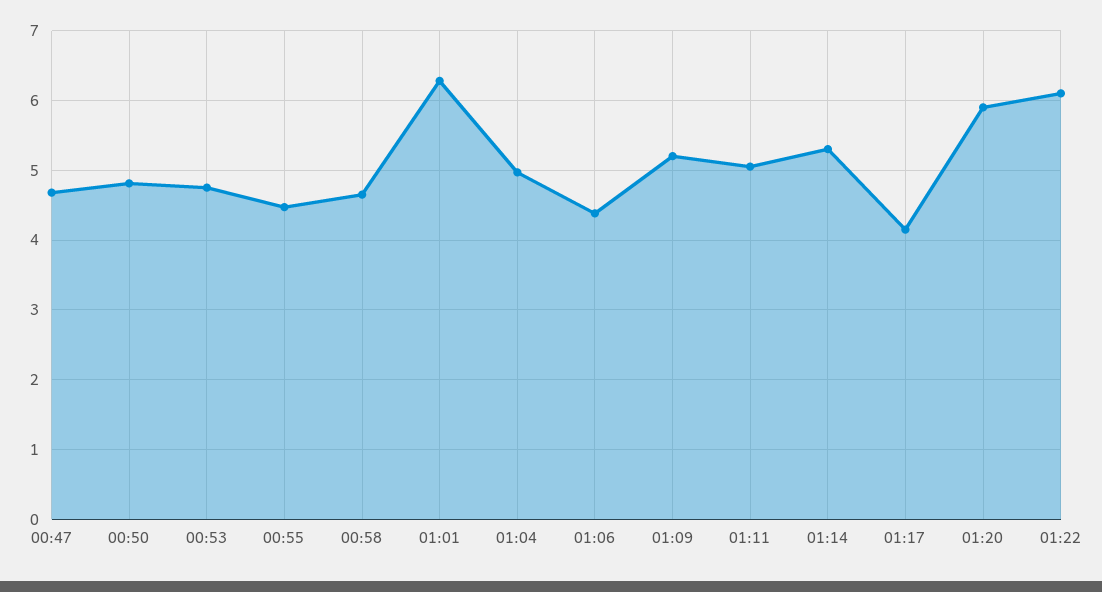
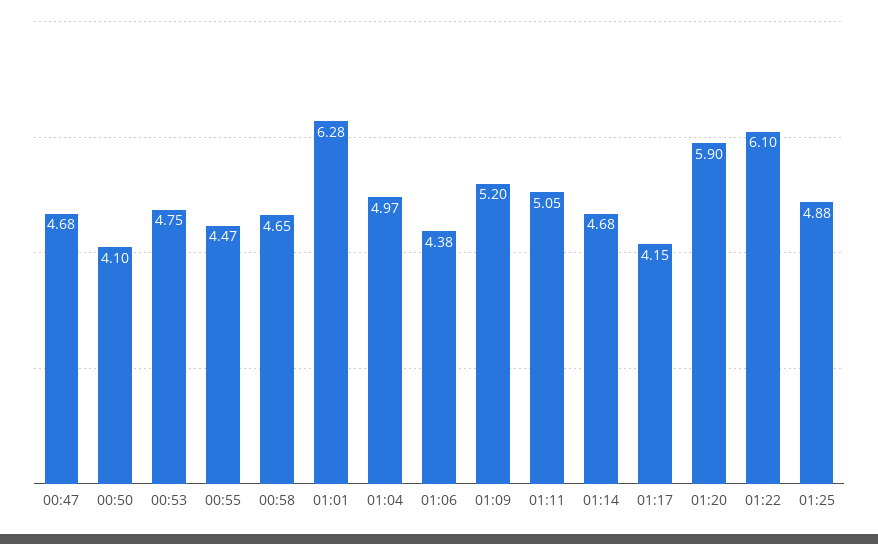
00:50: 4.8 -> 4.1
01:14: 5.3 -> 4.68
01:25: none -> 4.88

